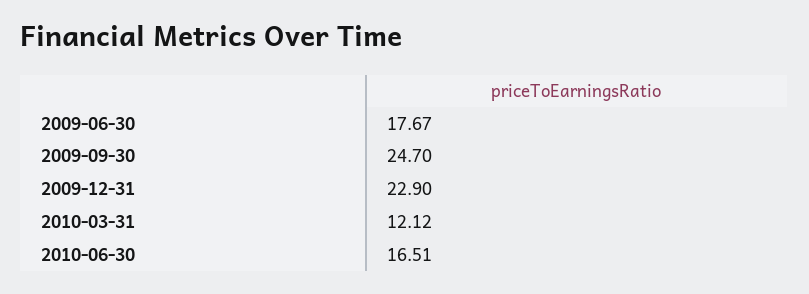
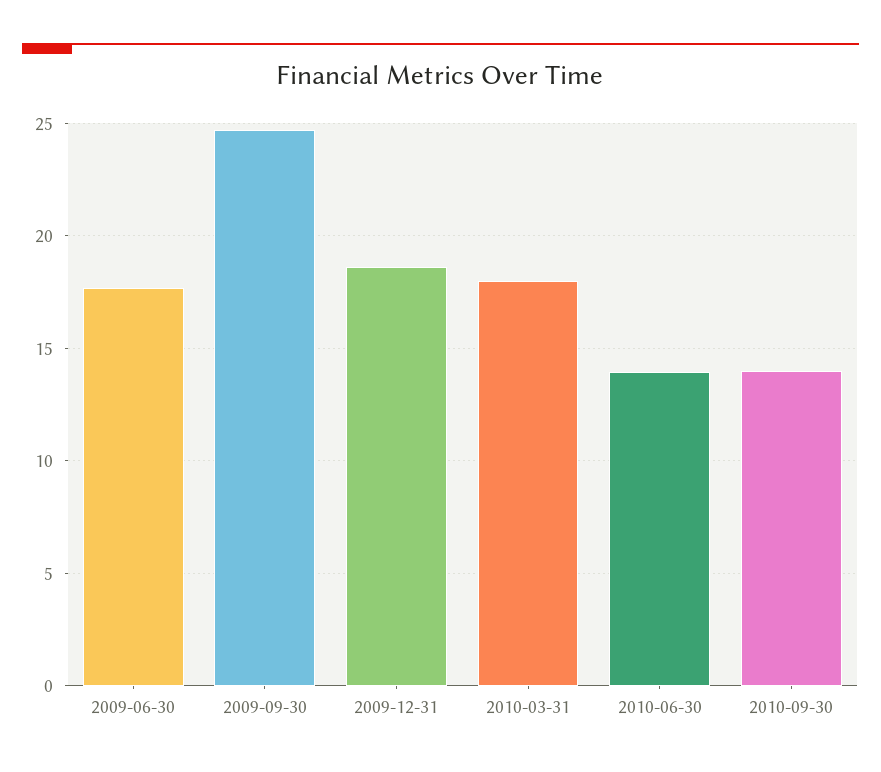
2009-12-31: 22.9 -> 18.5
2010-03-31: 12.12 -> 18
2010-06-30: 16.51 -> 14
2010-09-30: none -> 14

